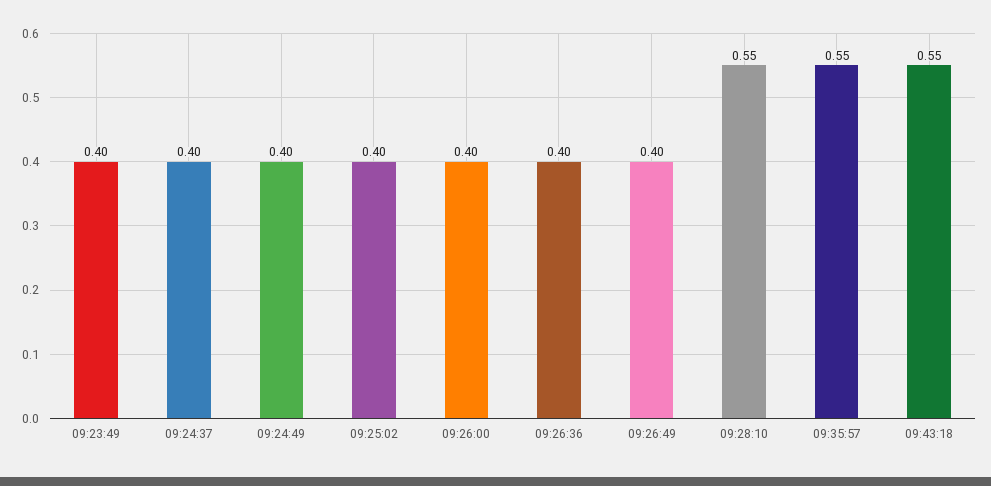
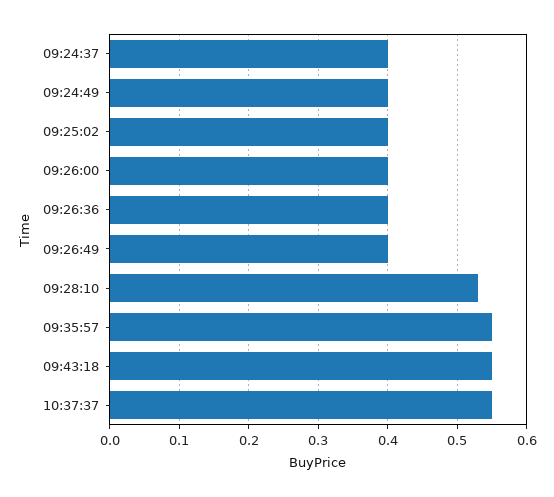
09:23:49: 0.4 -> none
09:28:10: 0.55 -> 0.53
10:37:37: none -> 0.55

